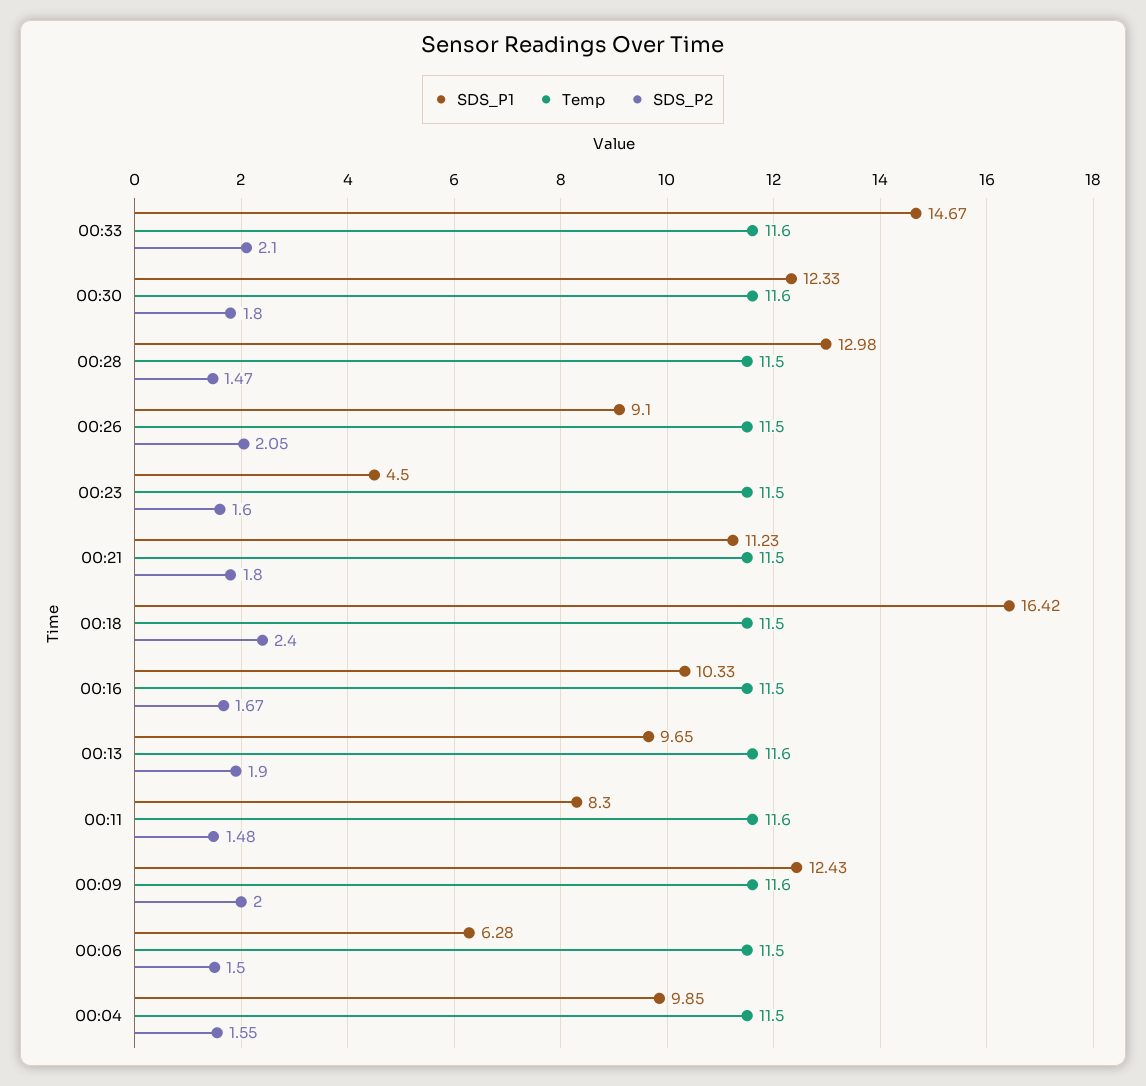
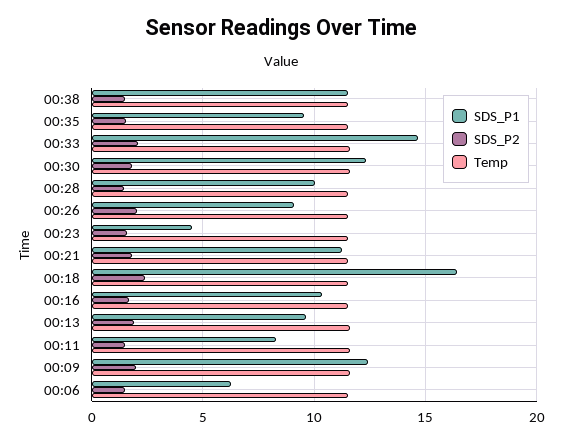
SDS_P1, 00:28: 12.98 -> 10
SDS_P1, 00:04: 9.85 -> none
Temp, 00:04: 11.5 -> none
SDS_P2, 00:04: 1.55 -> none
SDS_P1, 00:38: none -> 11.5
SDS_P2, 00:38: none -> 1.5
Temp, 00:38: none -> 11.5
SDS_P1, 00:35: none -> 9.5
SDS_P2, 00:35: none -> 1.5
Temp, 00:35: none -> 11.5

